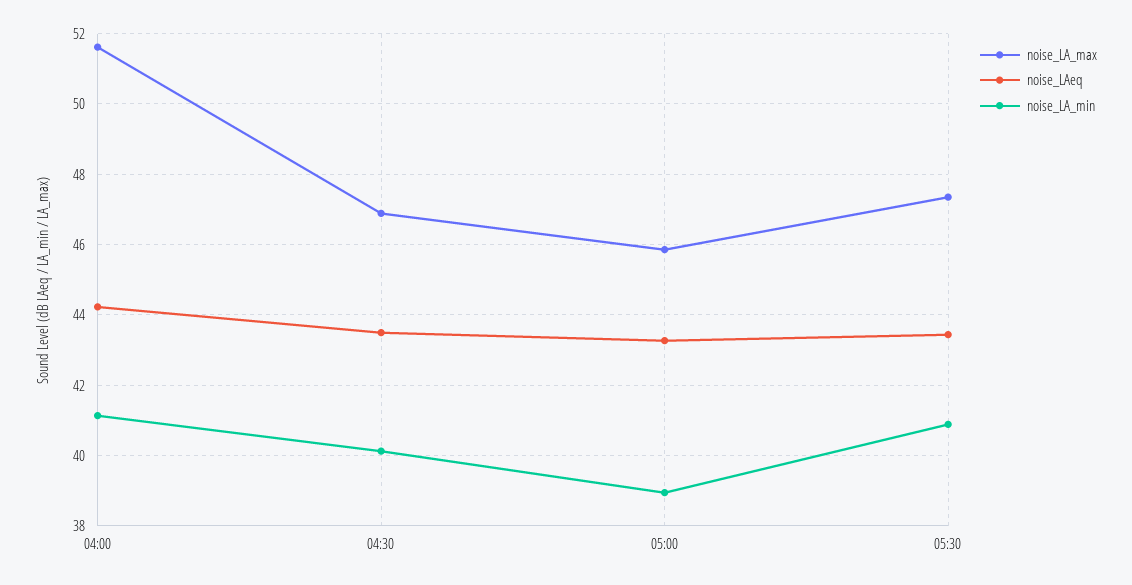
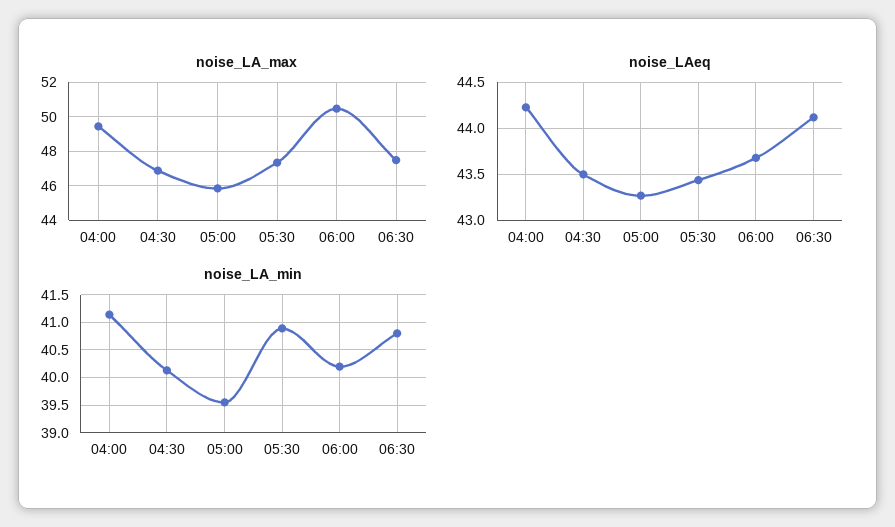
noise_LA_max, 04:00: 51.6 -> 49.5
noise_LA_min, 05:00: 39 -> 39.5
noise_LA_max, 06:00: none -> 50.5
noise_LA_max, 06:30: none -> 47.5
noise_LAeq, 06:00: none -> 43.7
noise_LAeq, 06:30: none -> 44.1
noise_LA_min, 06:00: none -> 40.25
noise_LA_min, 06:30: none -> 40.75

